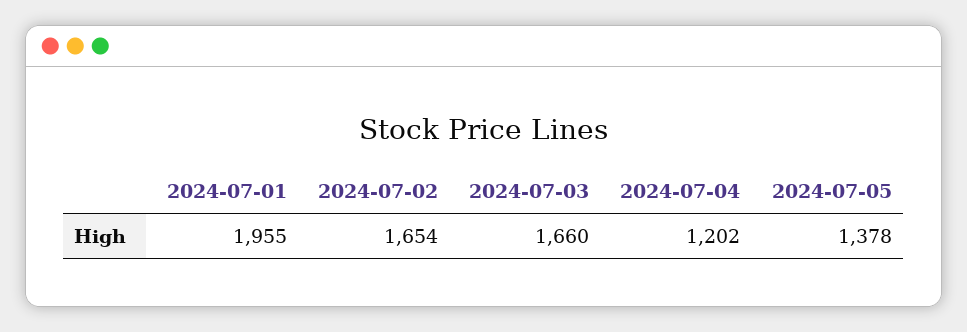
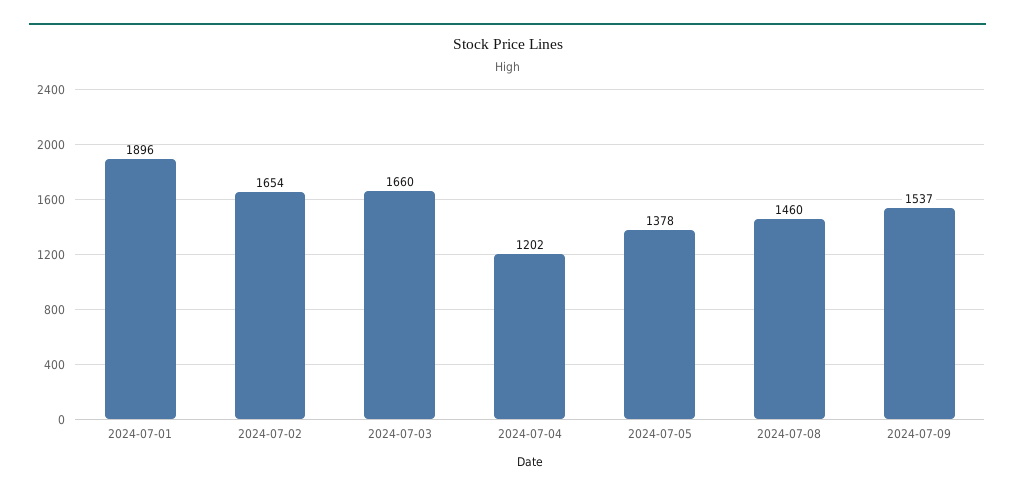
2024-07-01: 1955 -> 1896
2024-07-08: none -> 1460
2024-07-09: none -> 1537

